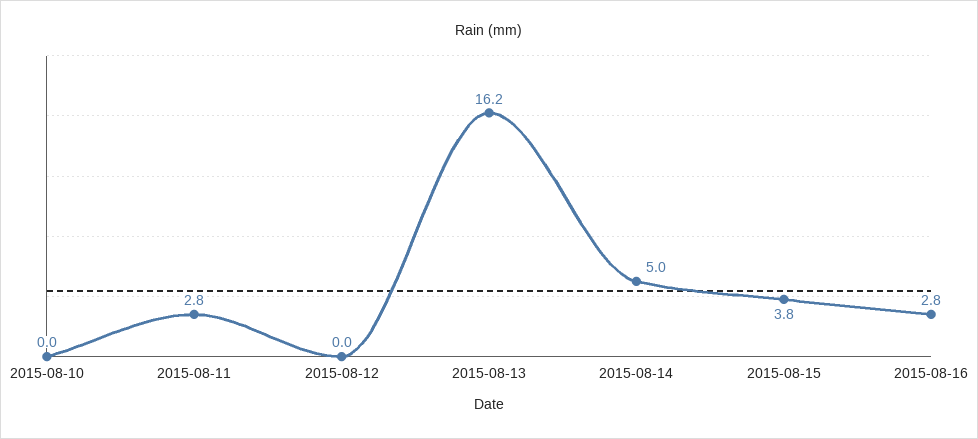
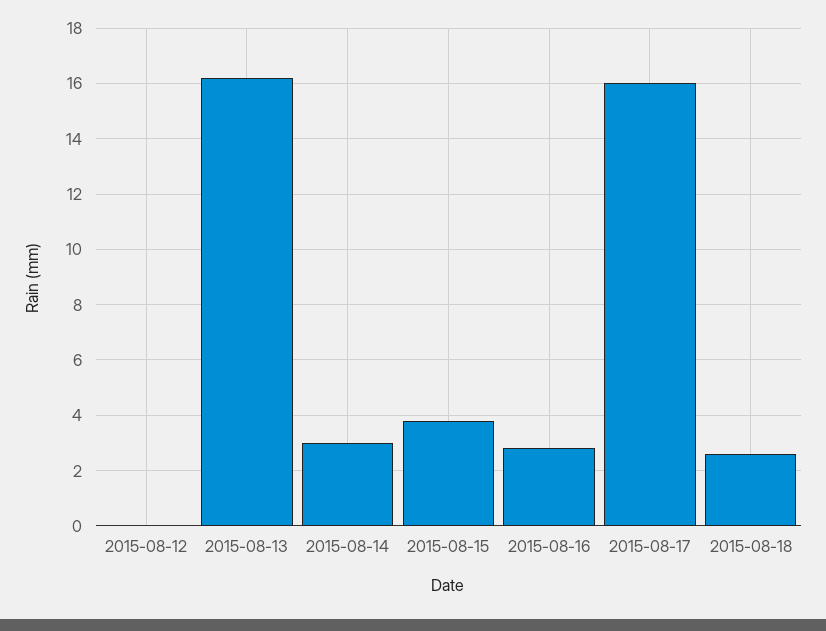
2015-08-10: 0 -> none
2015-08-11: 2.8 -> none
2015-08-14: 5 -> 3
2015-08-17: none -> 16
2015-08-18: none -> 2.5

